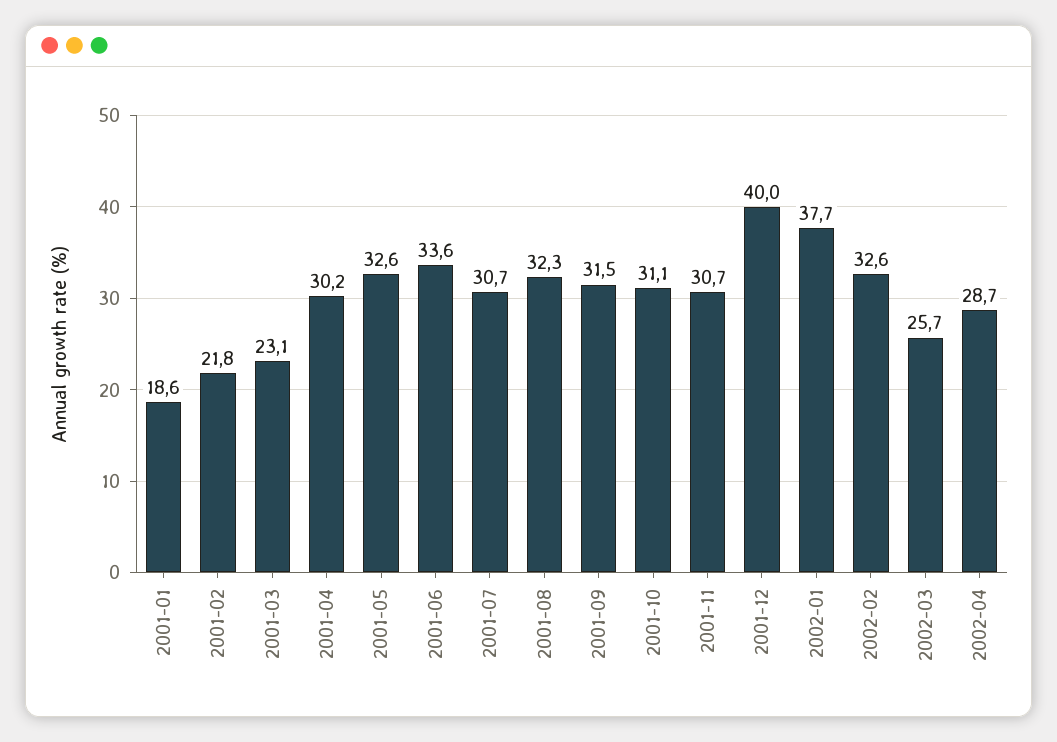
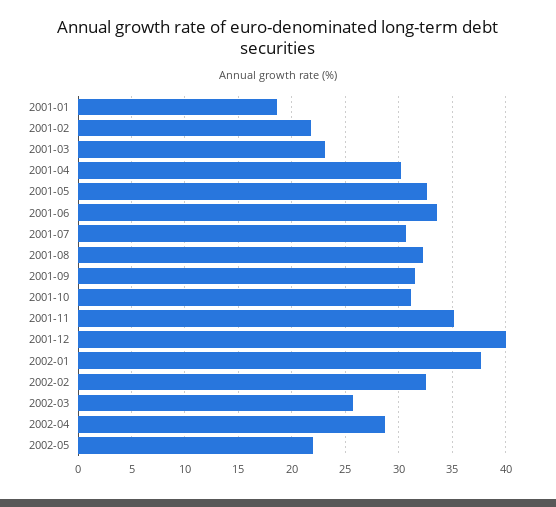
2001-11: 30.7 -> 35
2002-05: none -> 22

